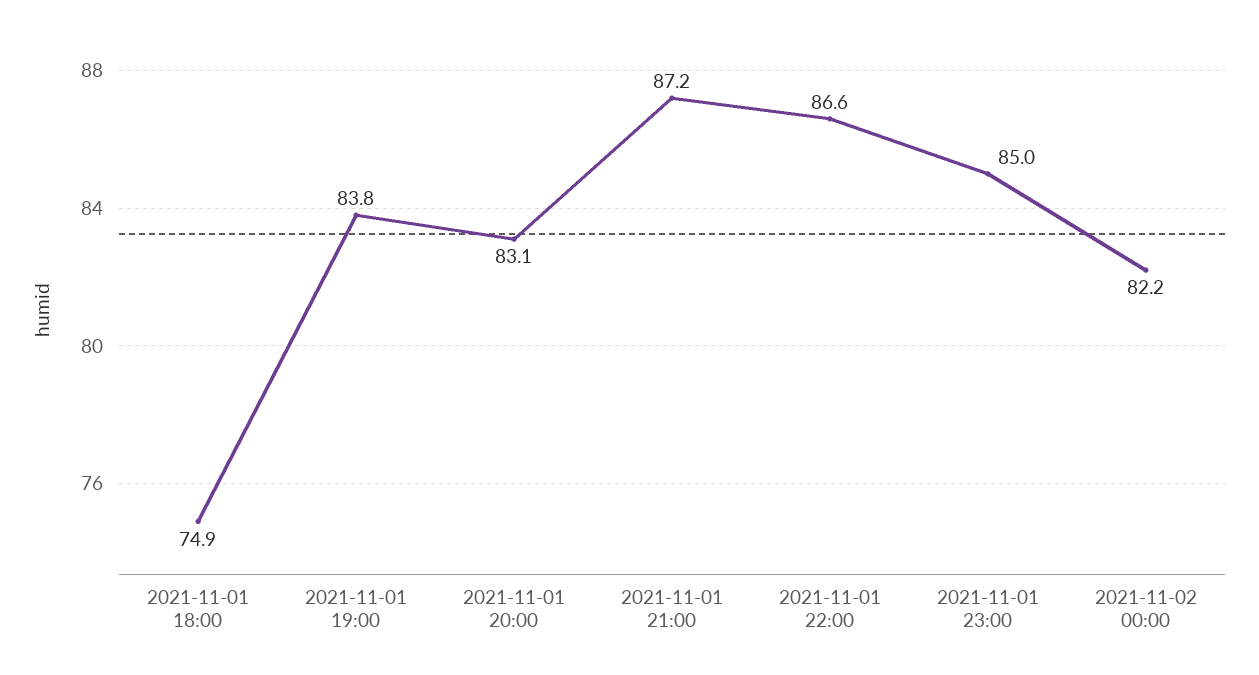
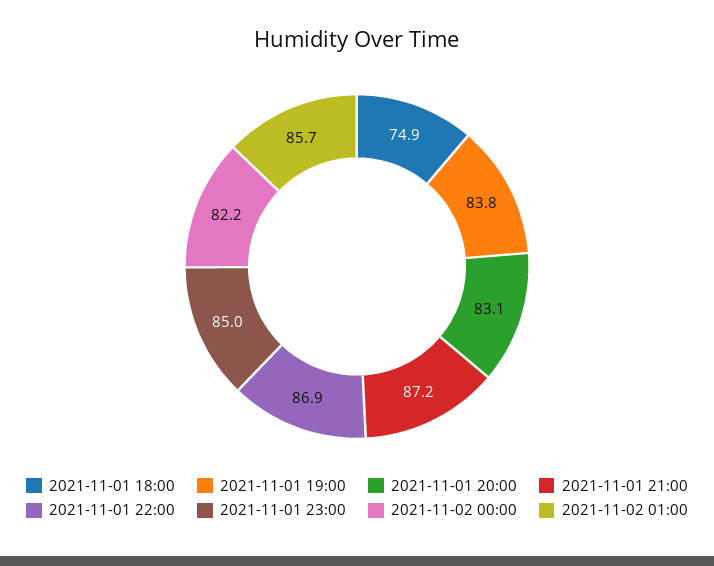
2021-11-01 22:00: 86.6 -> 86.9
2021-11-02 01:00: none -> 85.7

